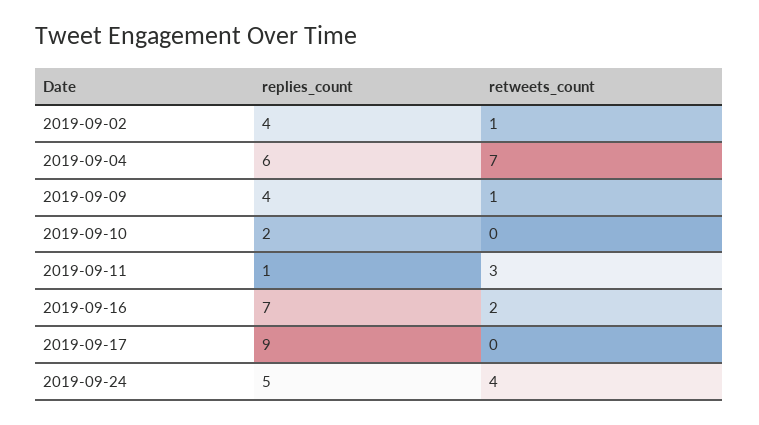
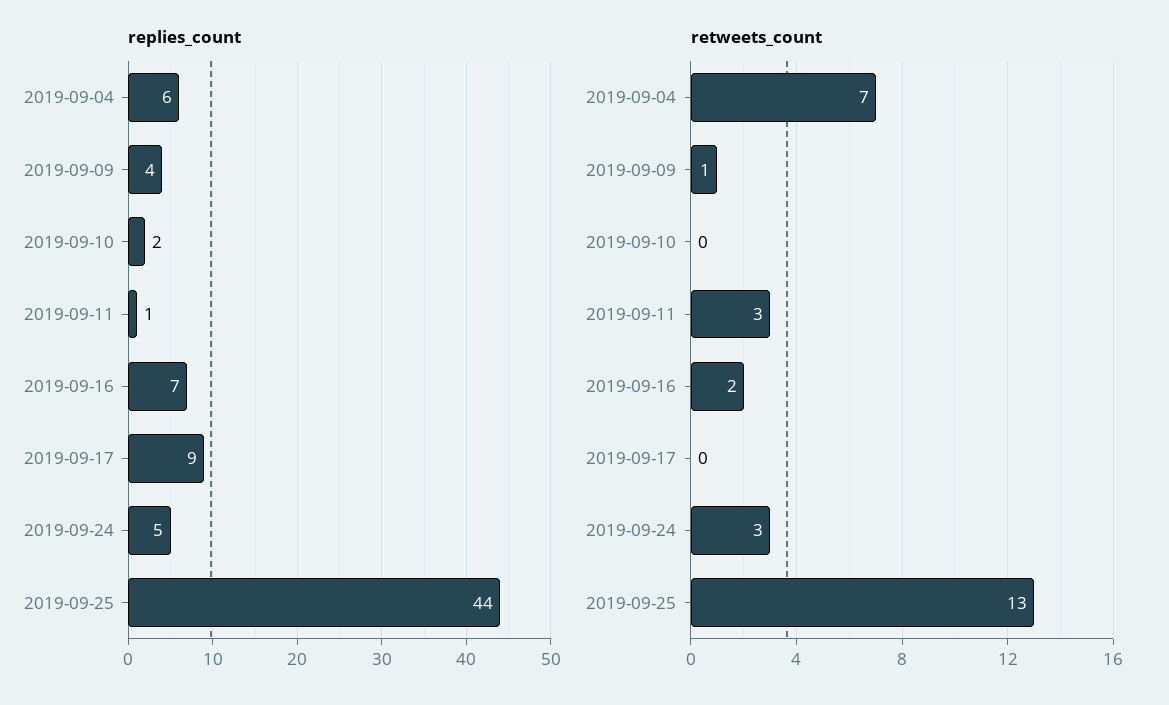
replies_count, 2019-09-02: 4 -> none
retweets_count, 2019-09-02: 1 -> none
retweets_count, 2019-09-24: 4 -> 3
replies_count, 2019-09-25: none -> 44
retweets_count, 2019-09-25: none -> 13

